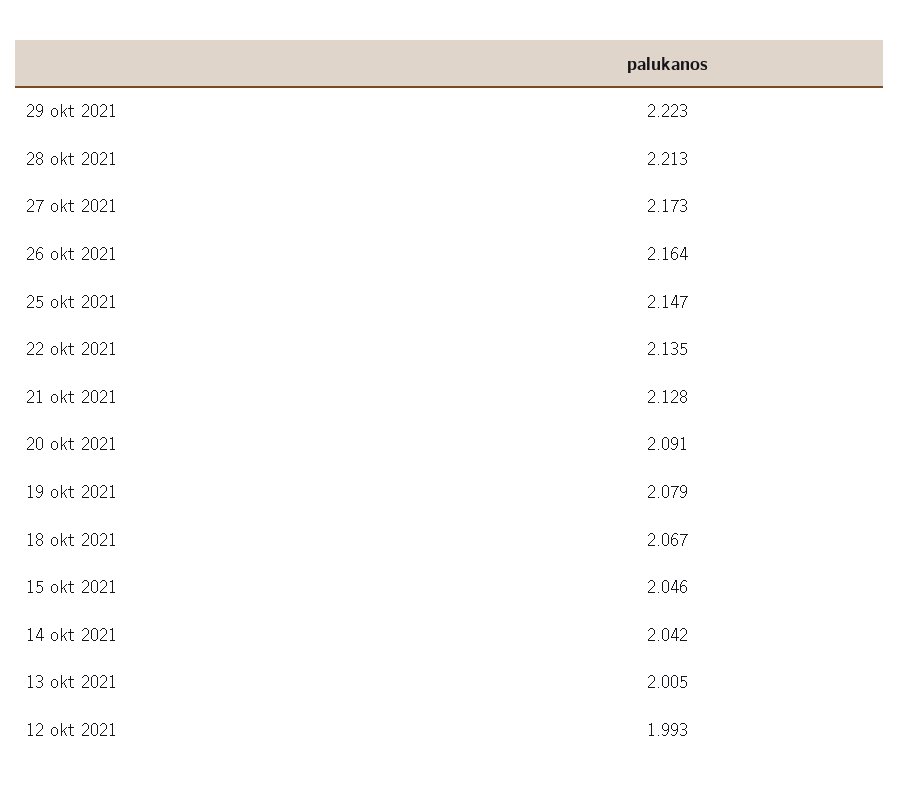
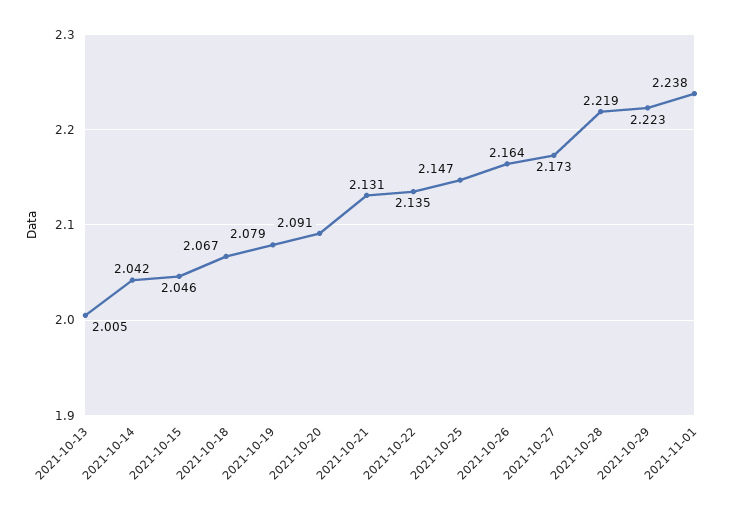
28 okt 2021: 2.213 -> 2.219
21 okt 2021: 2.128 -> 2.131
12 okt 2021: 1.993 -> none
2021-11-01: none -> 2.238

